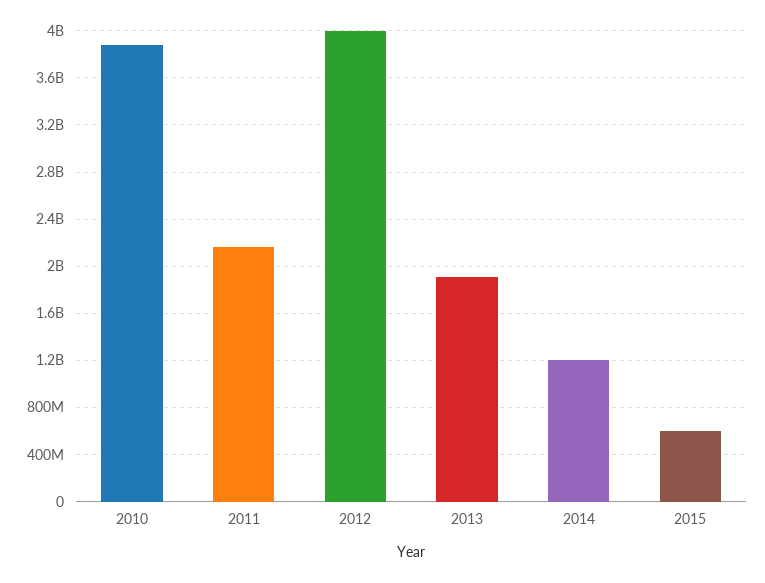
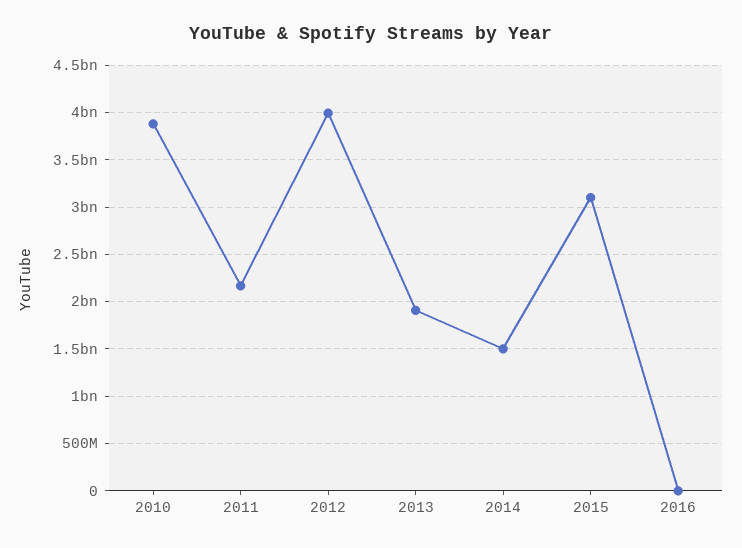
2014: 1200000000 -> 1500000000
2015: 600000000 -> 3100000000
2016: none -> 0

